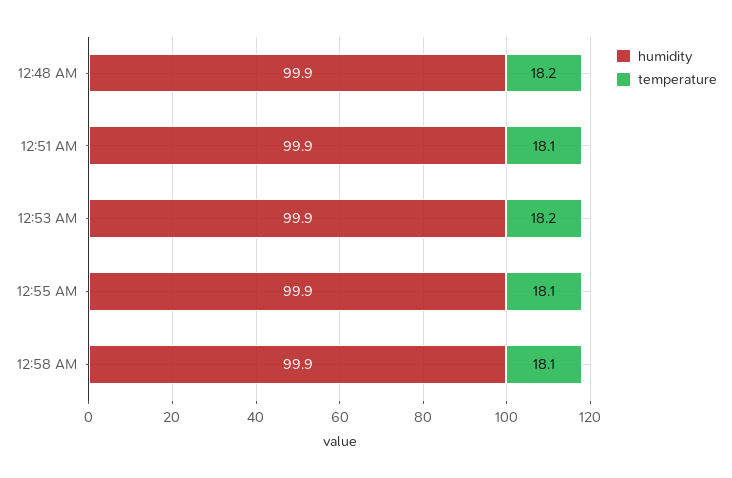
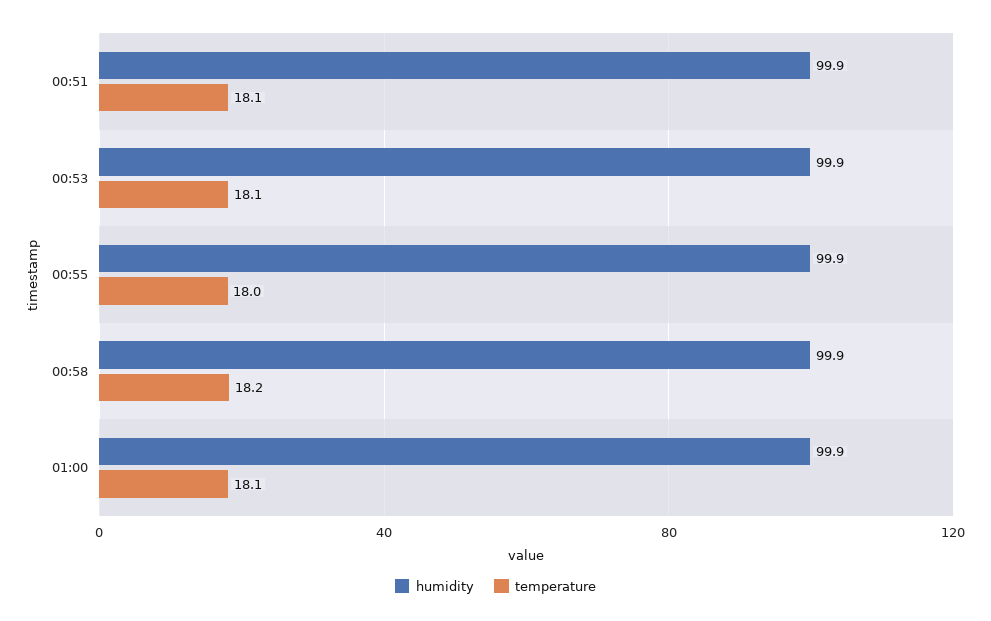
humidity, 12:48 AM: 99.9 -> none
temperature, 12:48 AM: 18.2 -> none
temperature, 12:53 AM: 18.2 -> 18.1
temperature, 12:55 AM: 18.1 -> 18
temperature, 12:58 AM: 18.1 -> 18.2
humidity, 01:00: none -> 99.9
temperature, 01:00: none -> 18.1

